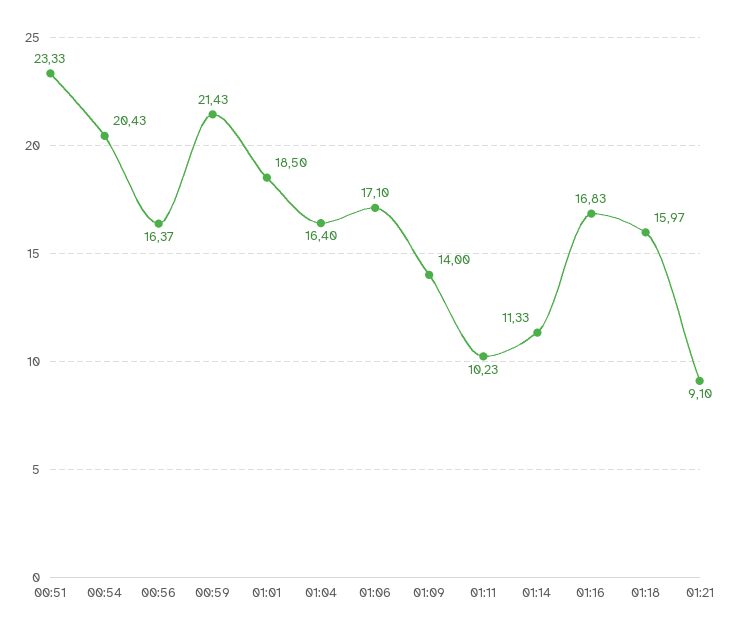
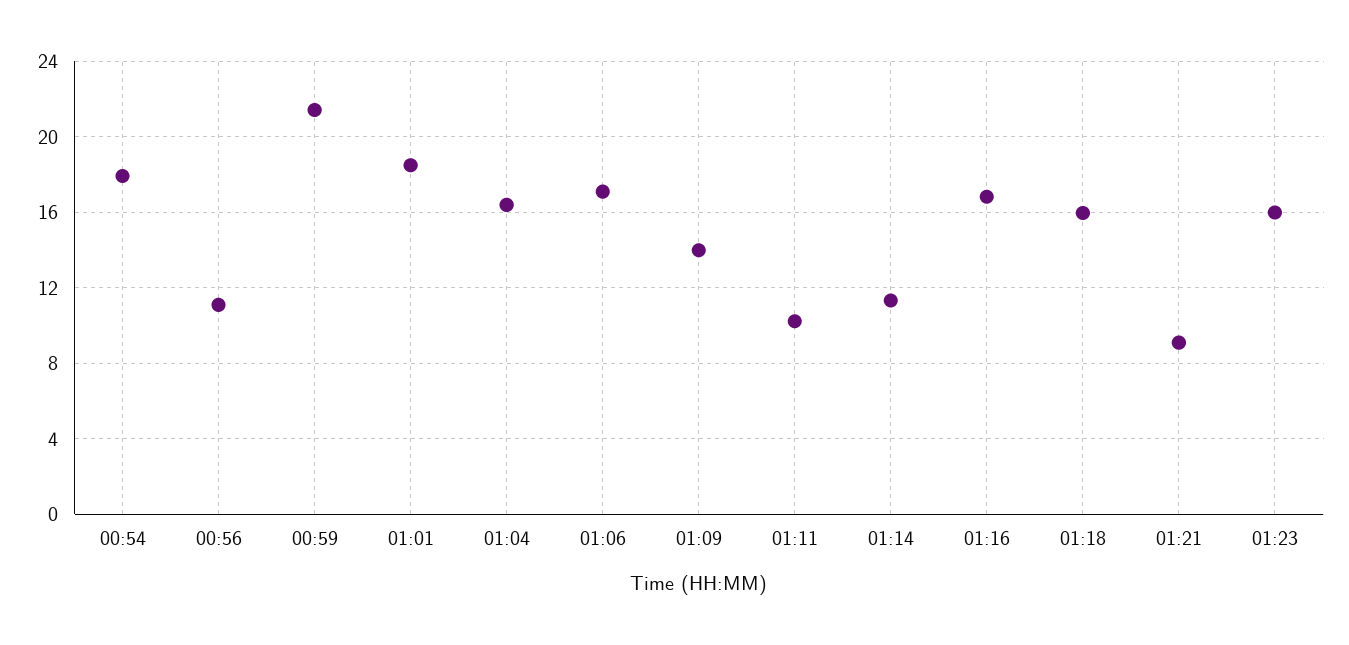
00:51: 23.33 -> none
00:54: 20.43 -> 18
00:56: 16.37 -> 11
01:23: none -> 16

